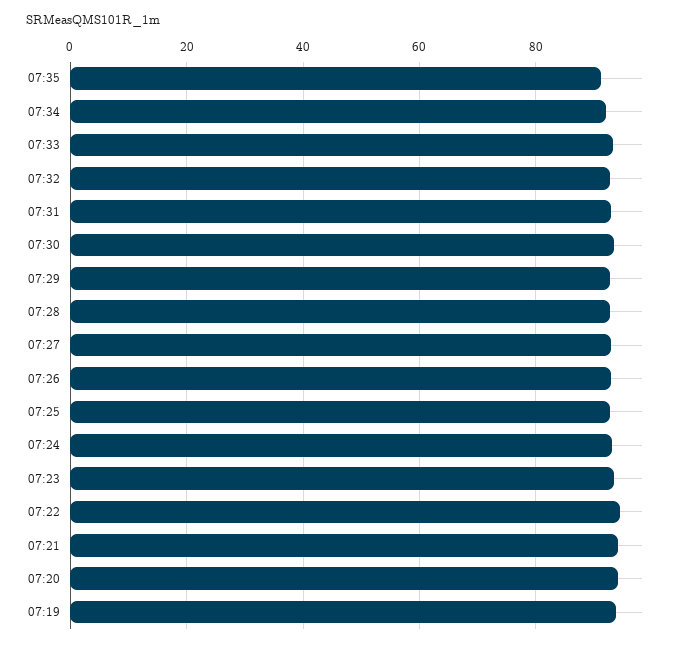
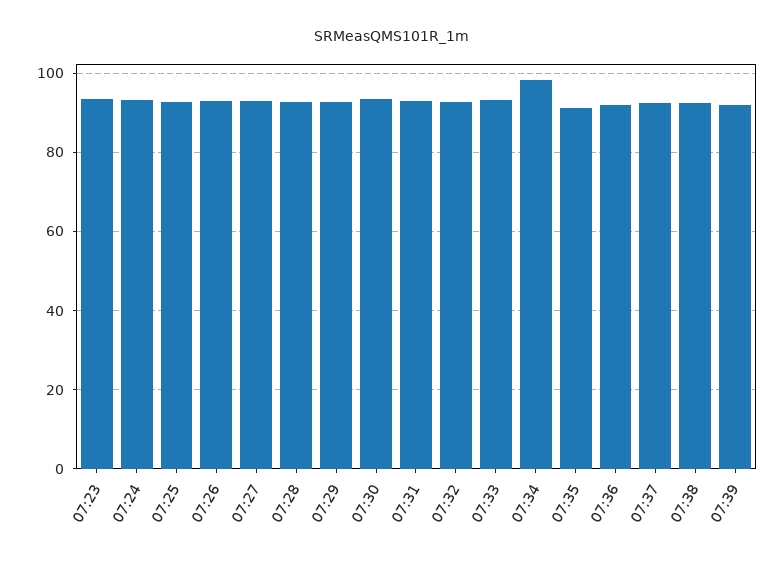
07:34: 92 -> 98
07:22: 94 -> none
07:21: 94 -> none
07:20: 94 -> none
07:19: 94 -> none
07:36: none -> 92
07:37: none -> 92
07:38: none -> 92
07:39: none -> 92

